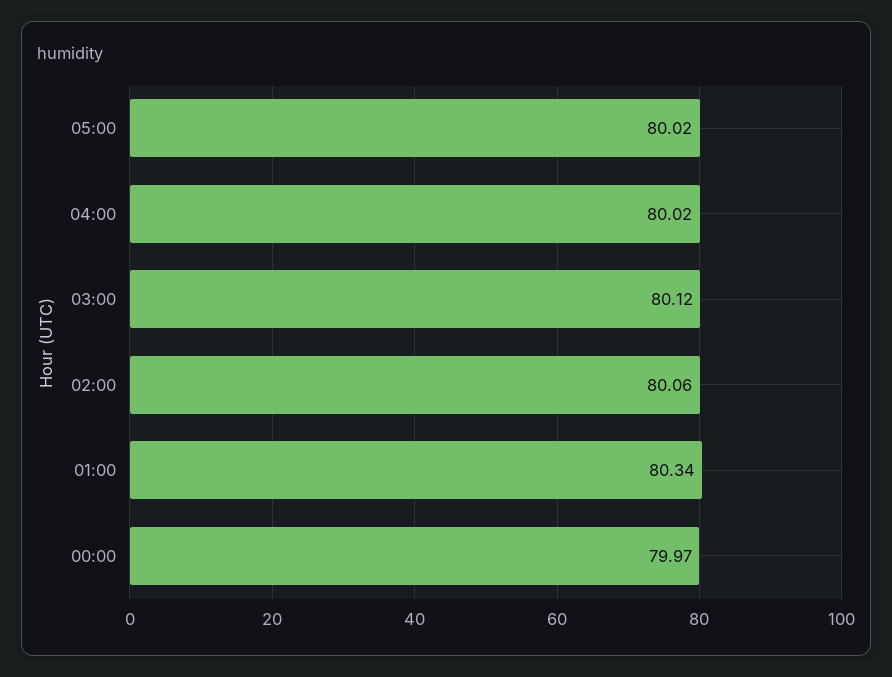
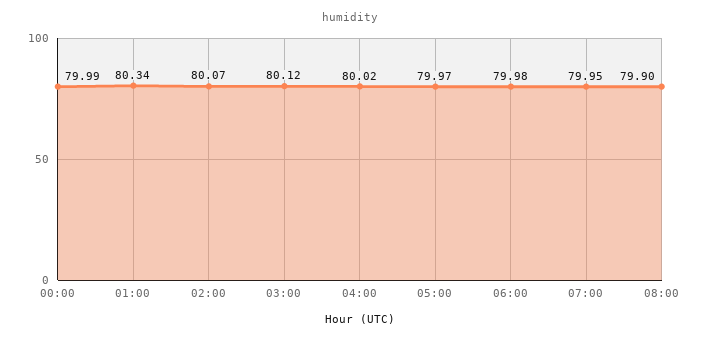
05:00: 80.02 -> 79.97
02:00: 80.06 -> 80.07
00:00: 79.97 -> 79.99
06:00: none -> 79.98
07:00: none -> 79.95
08:00: none -> 79.9

